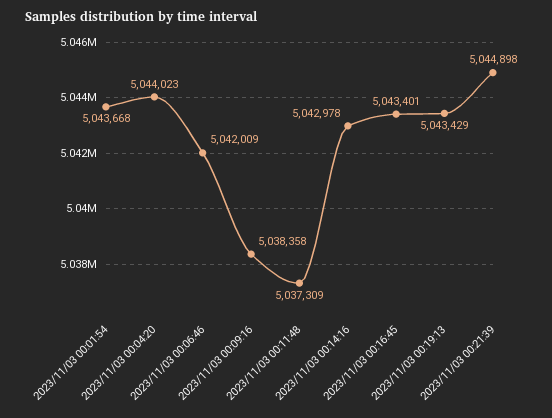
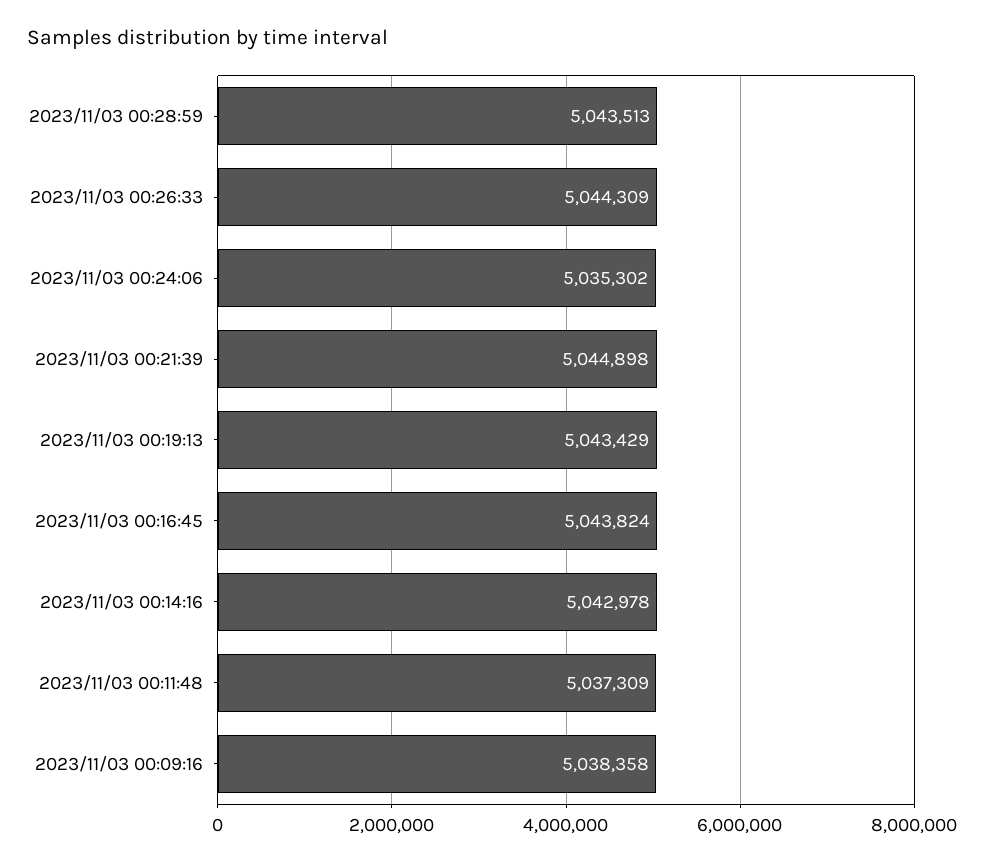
2023/11/03 00:01:54: 5043668 -> none
2023/11/03 00:04:20: 5044023 -> none
2023/11/03 00:06:46: 5042009 -> none
2023/11/03 00:16:45: 5043401 -> 5043824
2023/11/03 00:28:59: none -> 5043513
2023/11/03 00:26:33: none -> 5044309
2023/11/03 00:24:06: none -> 5035302

